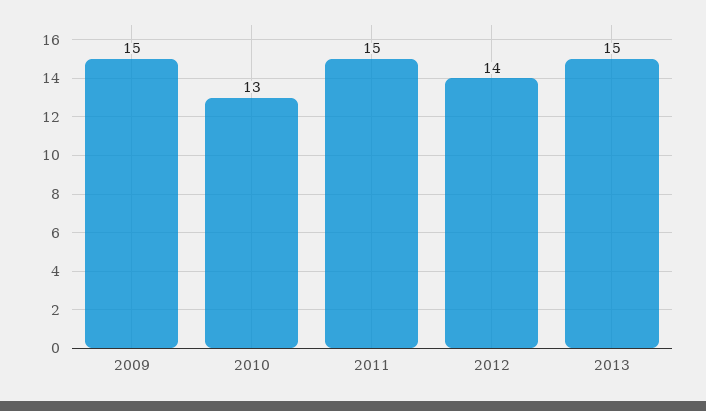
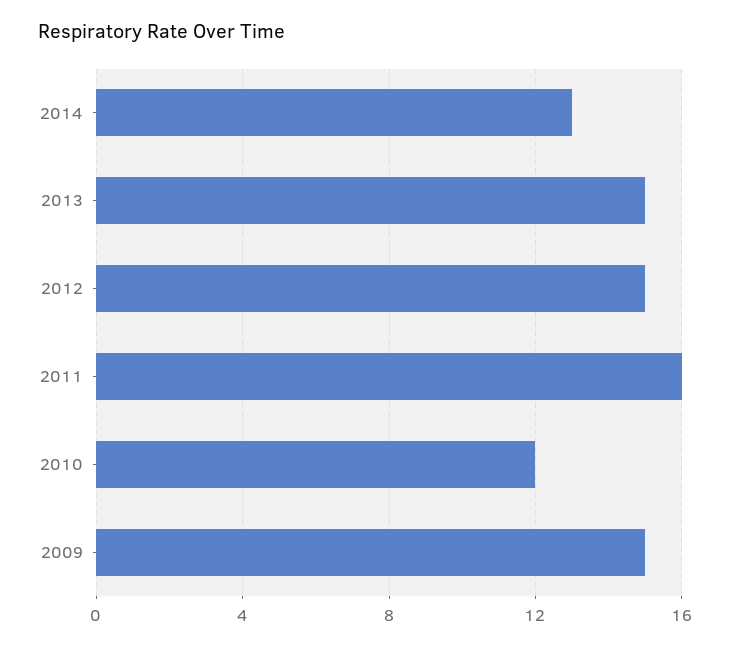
2010: 13 -> 12
2011: 15 -> 16
2012: 14 -> 15
2014: none -> 13

